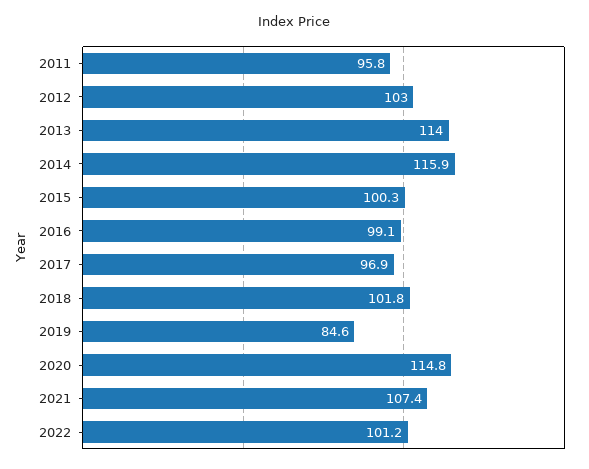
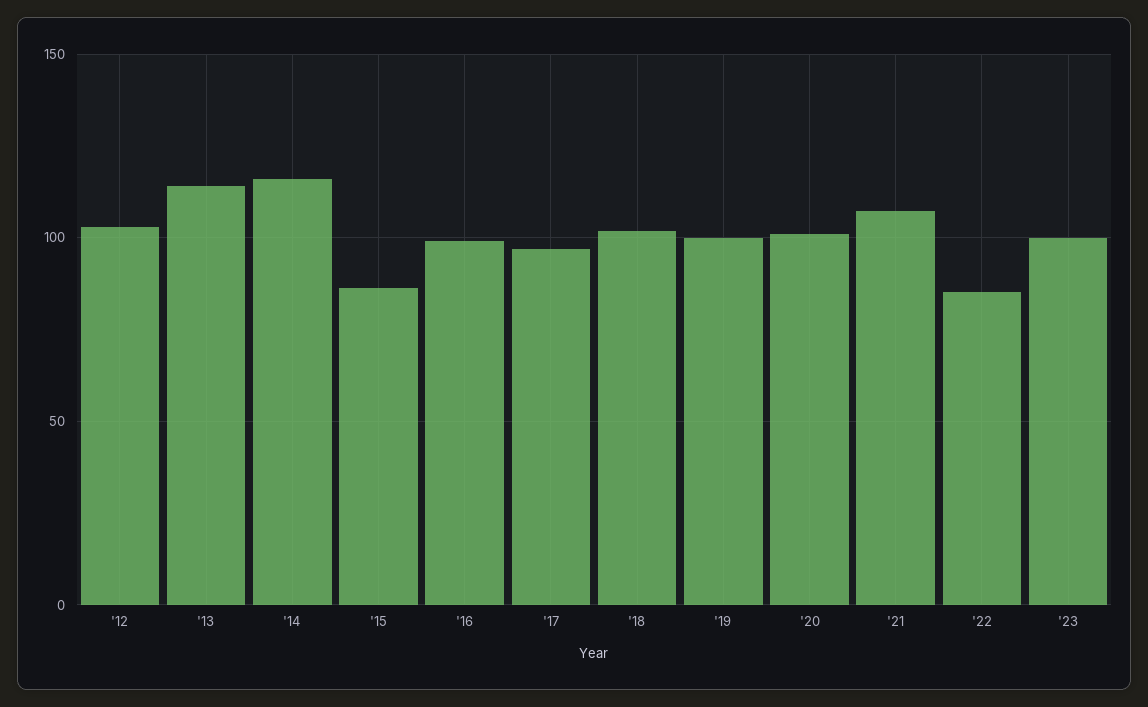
2011: 95.8 -> none
2015: 100.3 -> 85
2019: 84.6 -> 100
2020: 114.8 -> 100
2022: 101.2 -> 85
'23: none -> 100

